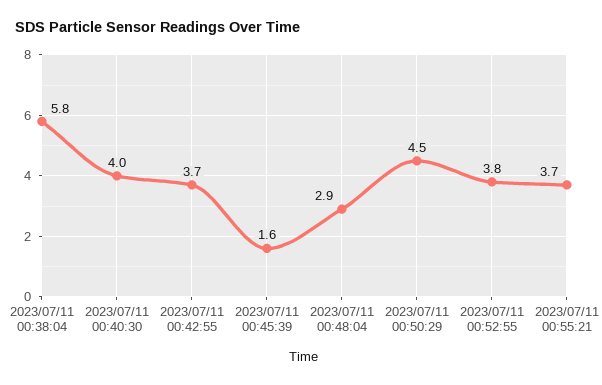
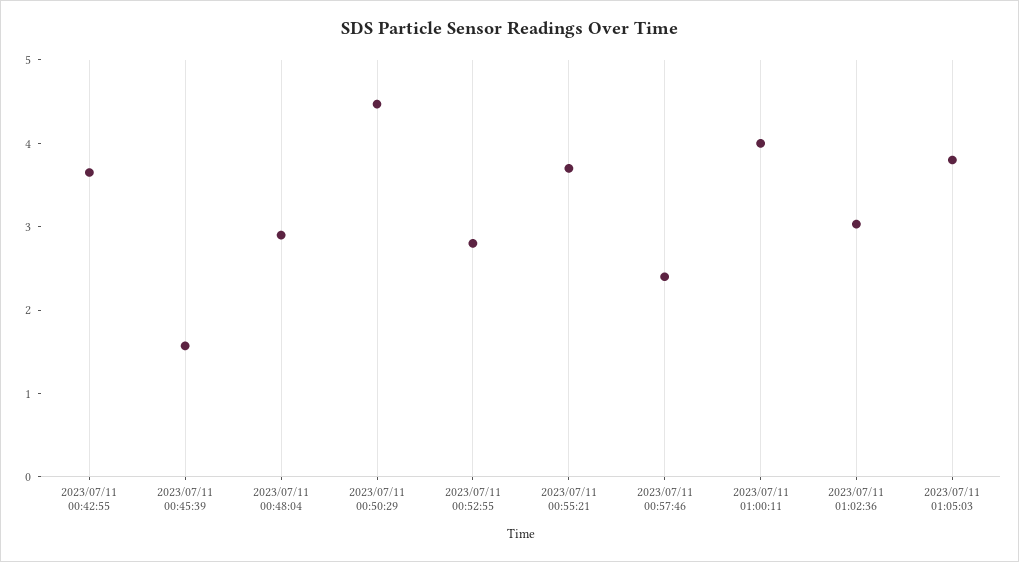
2023/07/11 00:38:04: 5.8 -> none
2023/07/11 00:40:30: 4 -> none
2023/07/11 00:52:55: 3.8 -> 2.8
2023/07/11 00:57:46: none -> 2.4
2023/07/11 01:00:11: none -> 4
2023/07/11 01:02:36: none -> 3
2023/07/11 01:05:03: none -> 3.8

